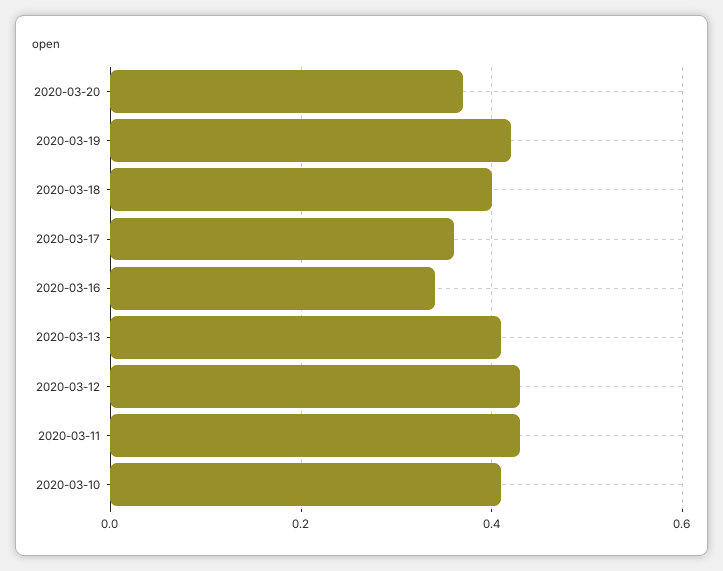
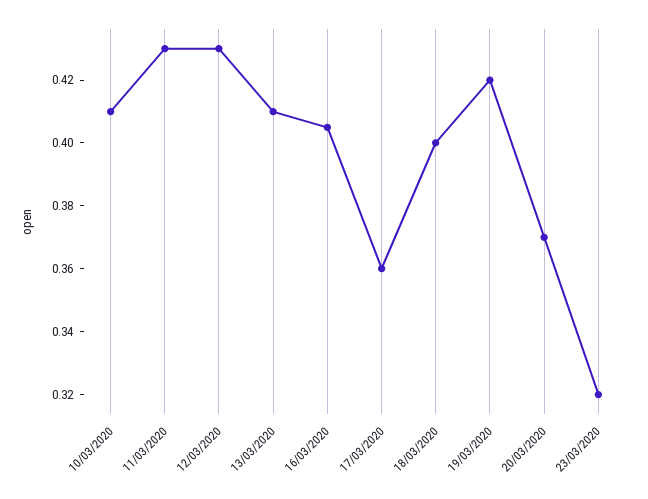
2020-03-16: 0.34 -> 0.405
23/03/2020: none -> 0.32

